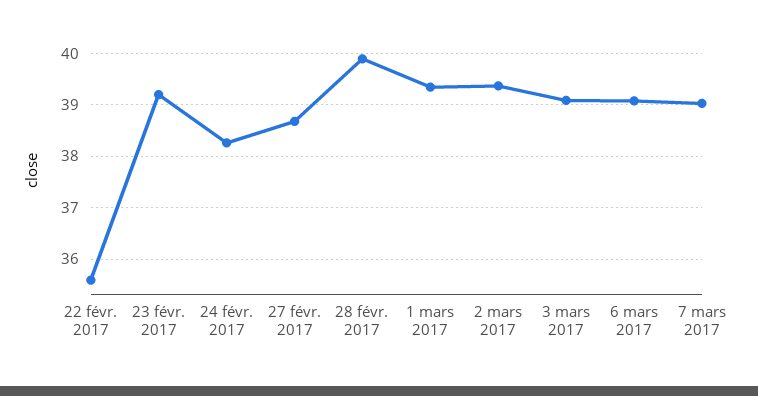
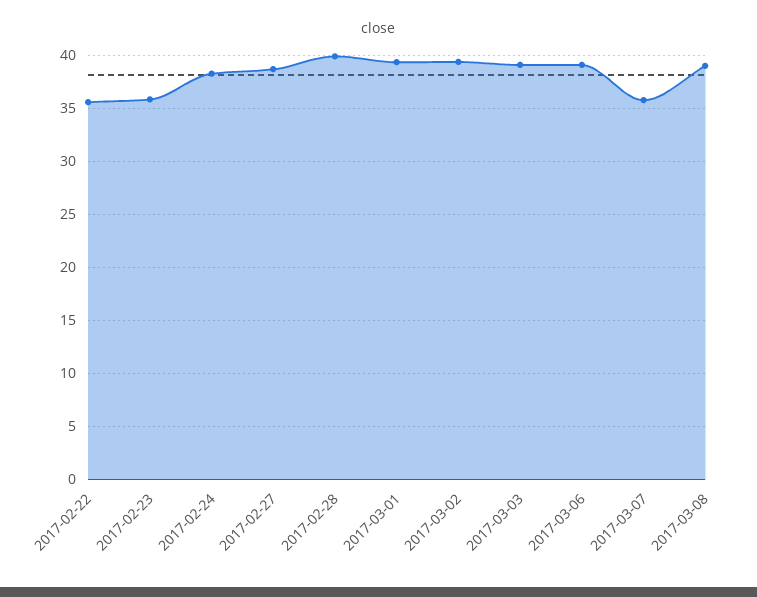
23 févr. 2017: 39.2 -> 36
7 mars 2017: 39 -> 36
2017-03-08: none -> 39

